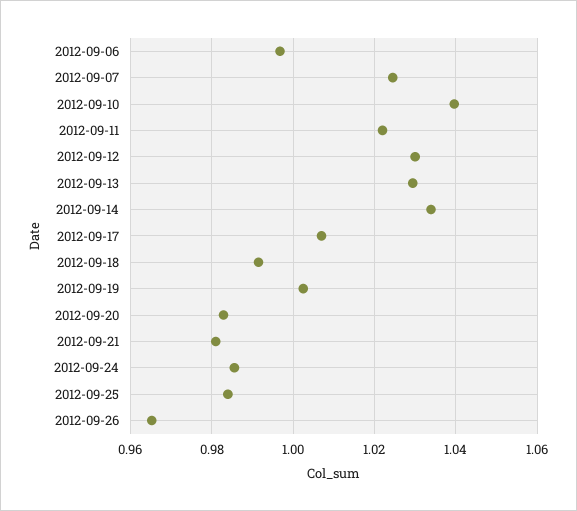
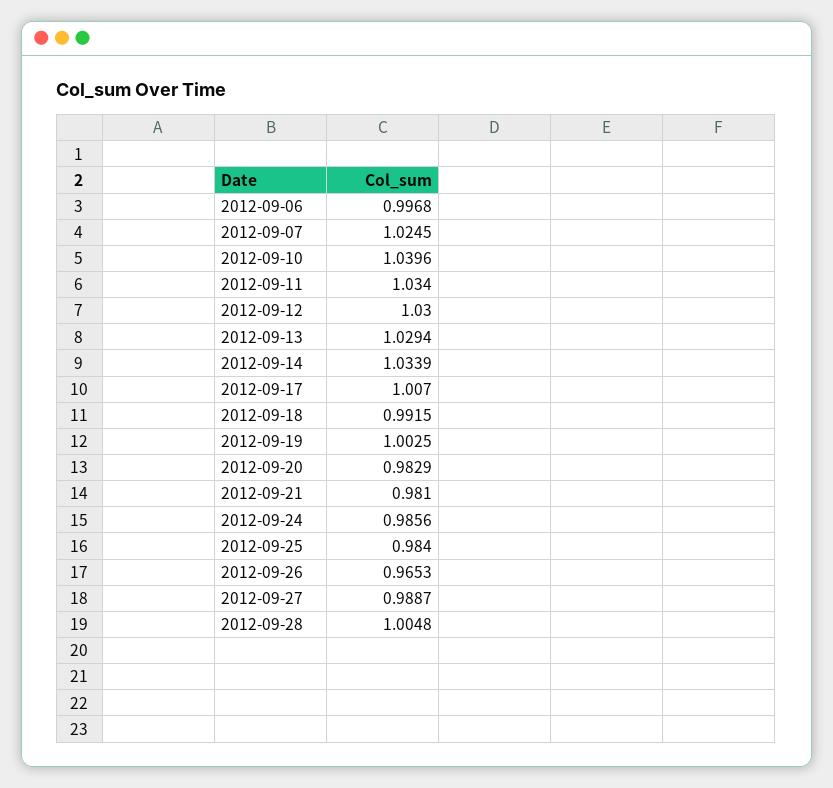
2012-09-11: 1.022 -> 1.034
2012-09-27: none -> 0.9887
2012-09-28: none -> 1.0048

